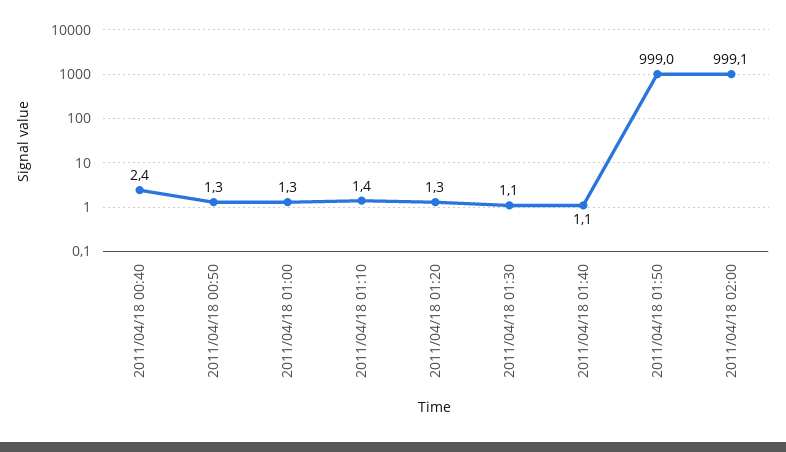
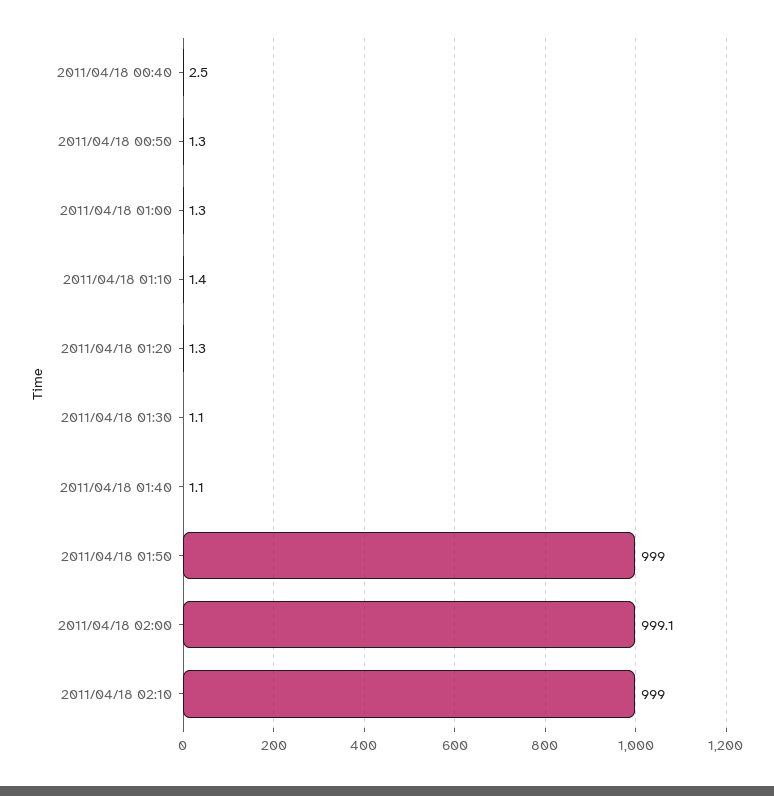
2011/04/18 00:40: 2.4 -> 2.5
2011/04/18 02:10: none -> 999

